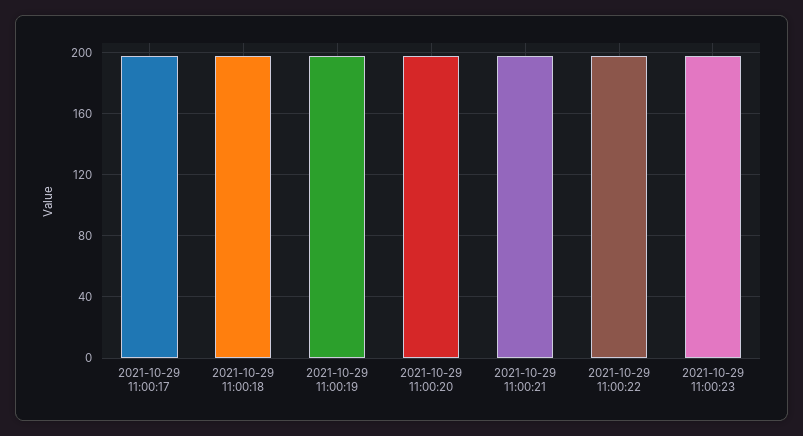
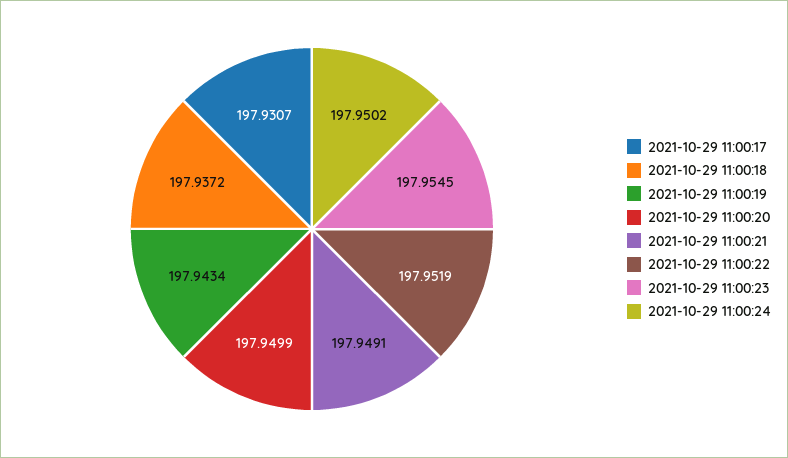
2021-10-29 11:00:24: none -> 197.9502

